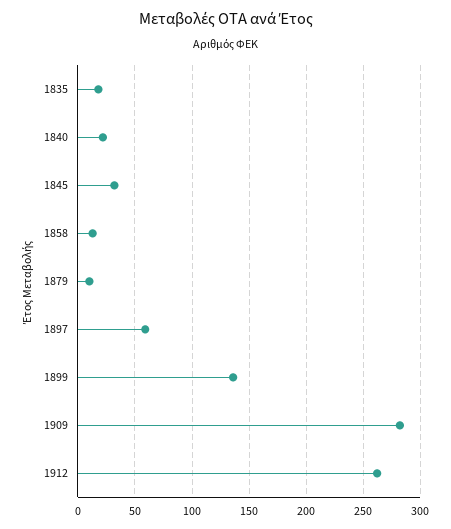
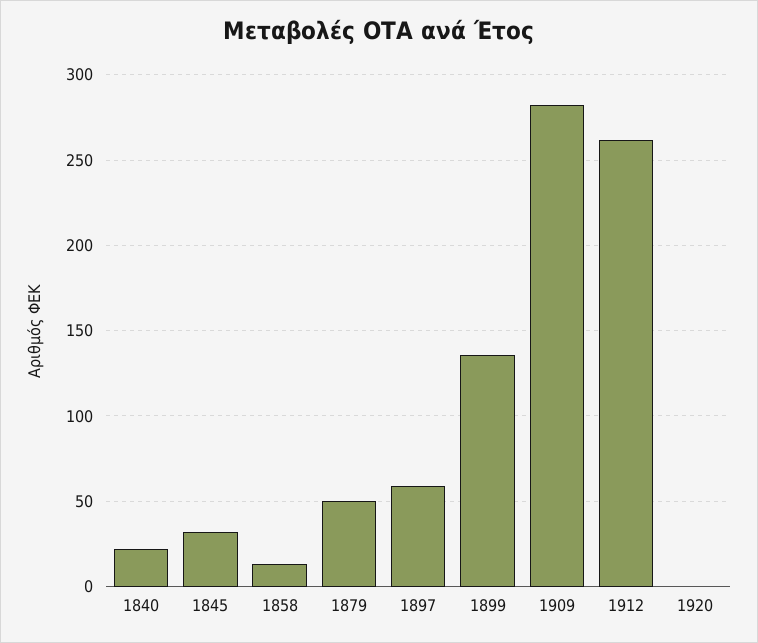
1835: 20 -> none
1879: 10 -> 50
1920: none -> 0

